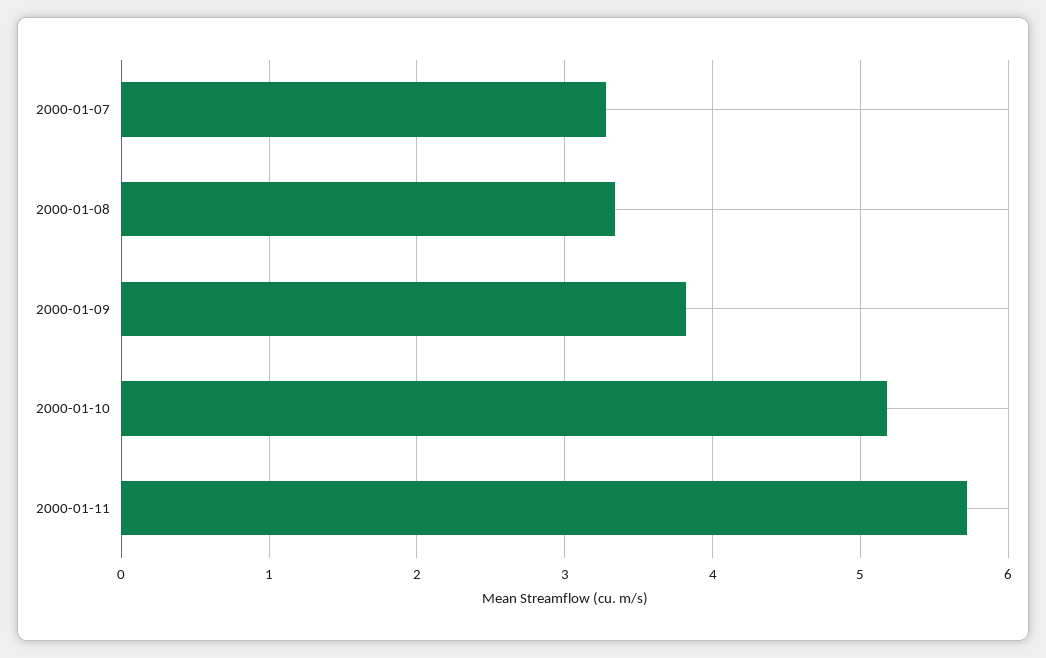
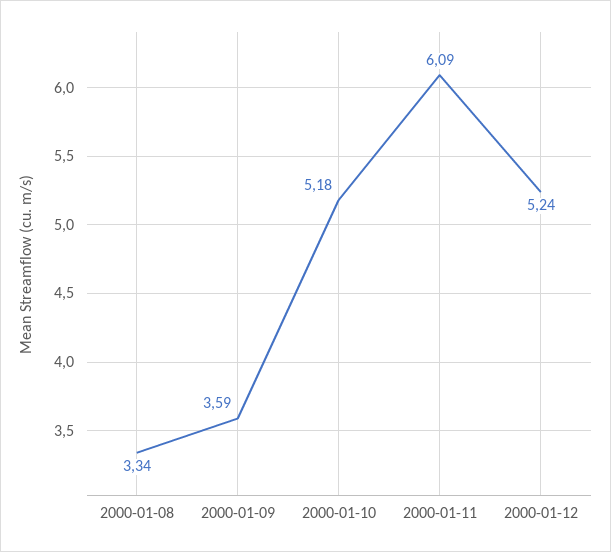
2000-01-07: 3.3 -> none
2000-01-09: 3.8 -> 3.59
2000-01-11: 5.7 -> 6.09
2000-01-12: none -> 5.24

